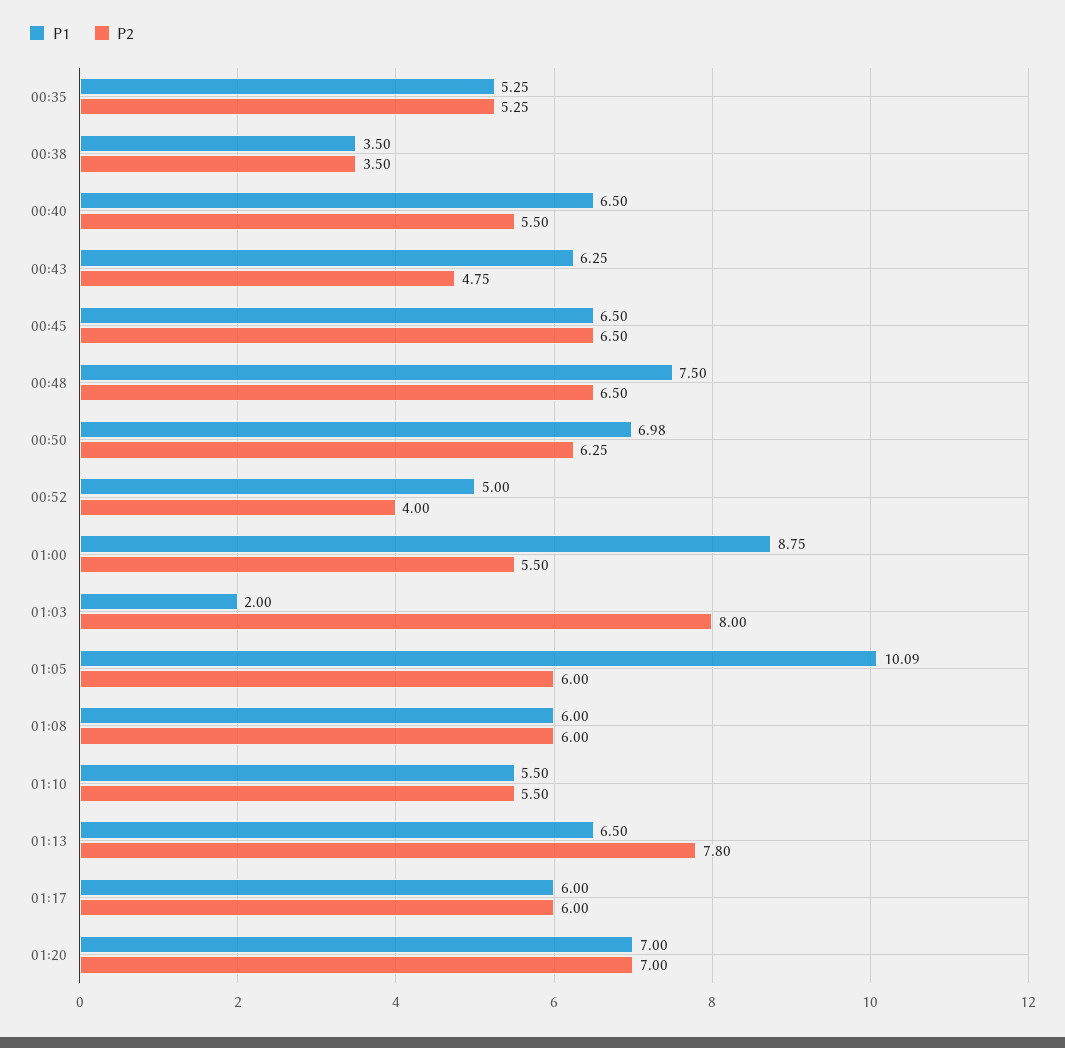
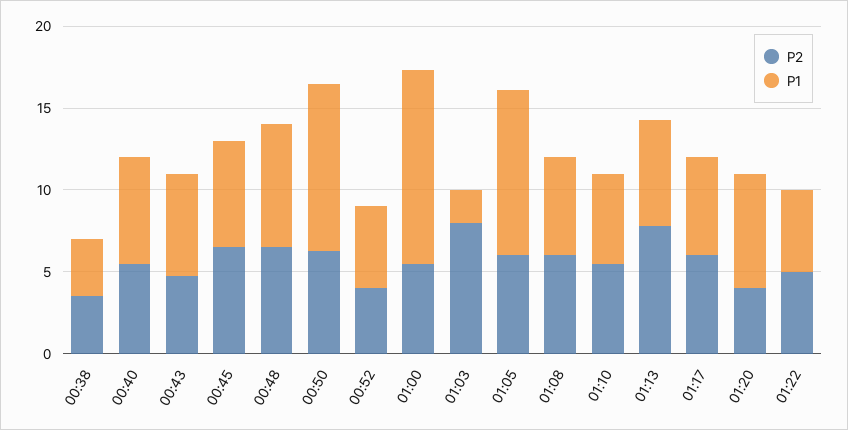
P1, 00:35: 5.25 -> none
P2, 00:35: 5.25 -> none
P1, 00:50: 6.98 -> 10
P1, 01:00: 8.75 -> 12
P2, 01:20: 7 -> 4
P2, 01:22: none -> 5
P1, 01:22: none -> 5

